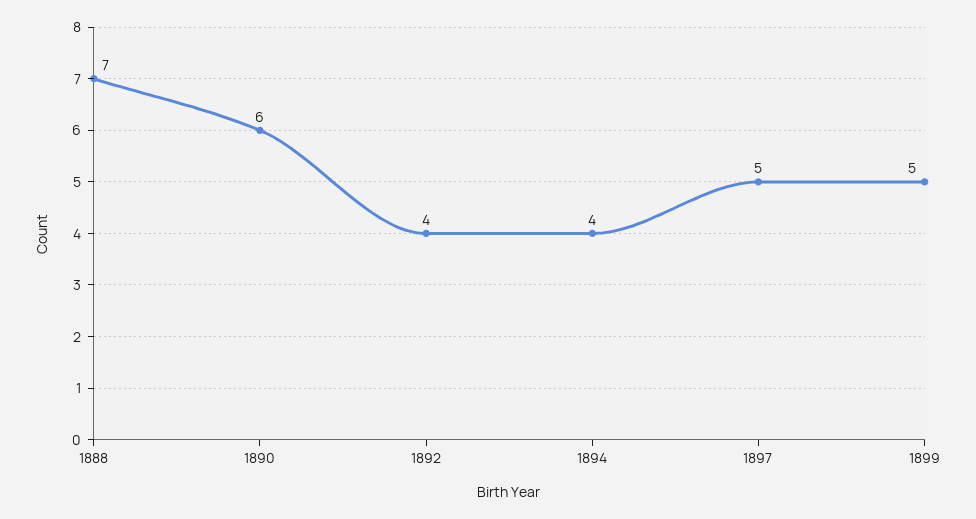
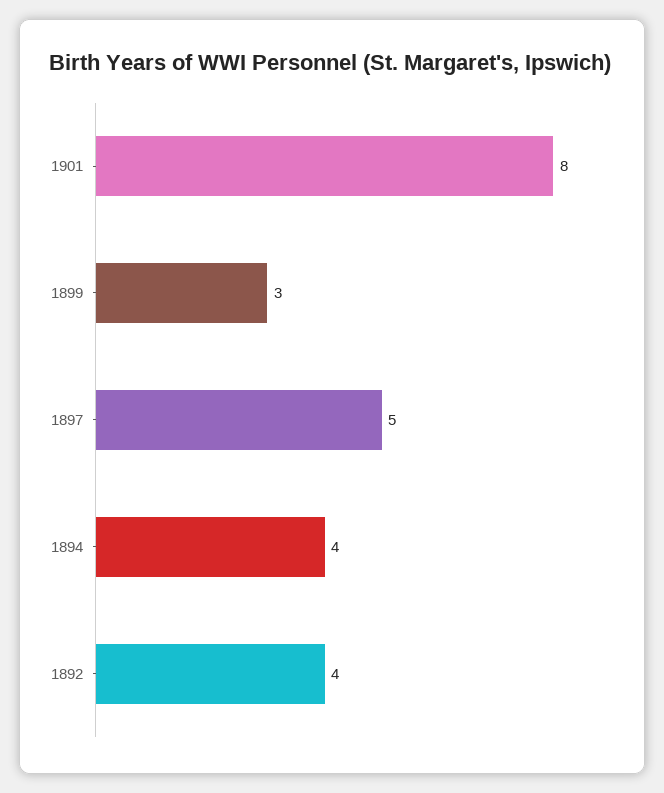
1888: 7 -> none
1890: 6 -> none
1899: 5 -> 3
1901: none -> 8

